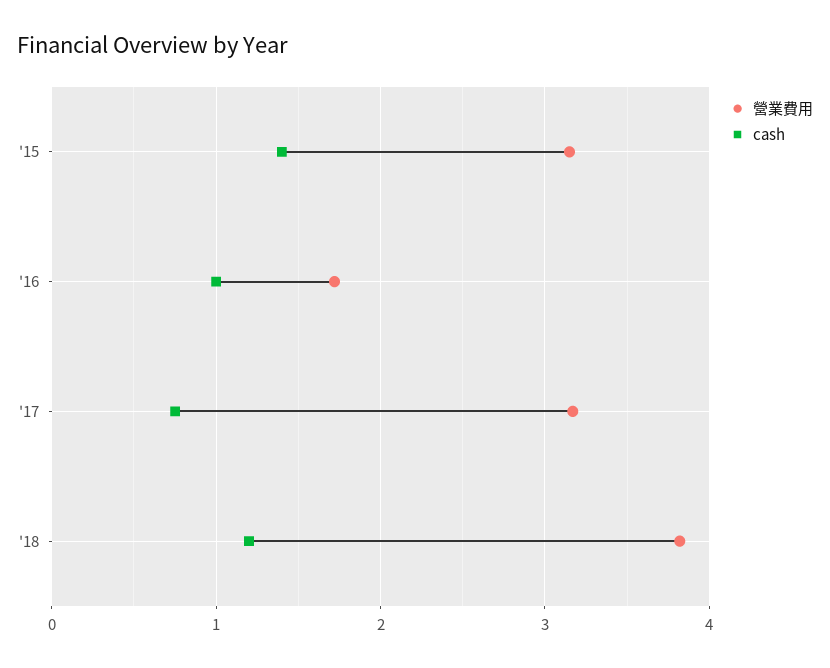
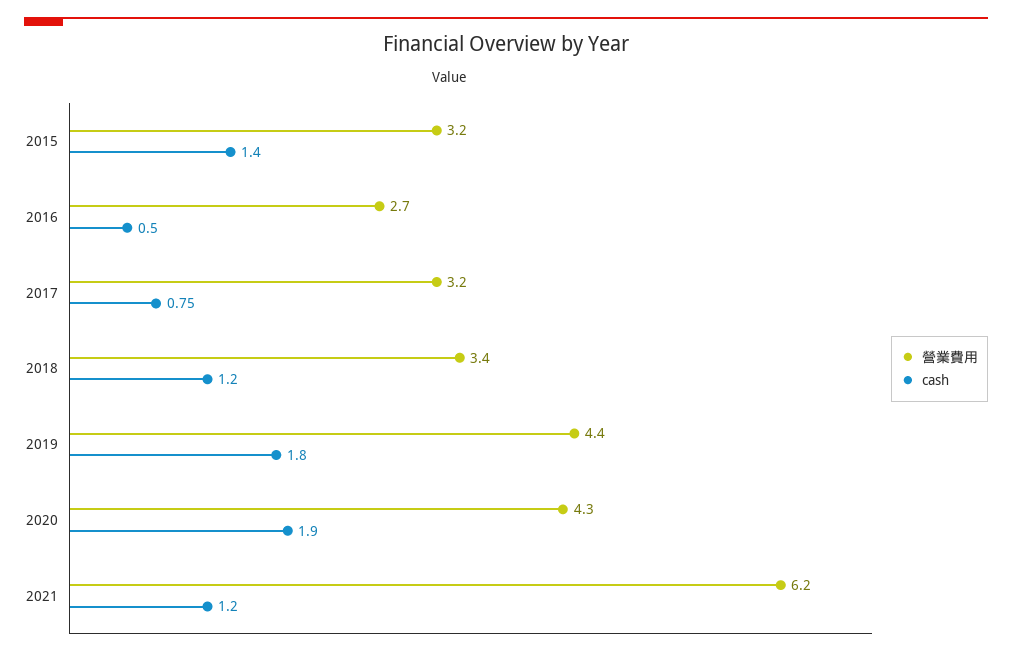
營業費用, '16: 1.7 -> 2.7
cash, '16: 1 -> 0.5
營業費用, '18: 3.8 -> 3.4
營業費用, 2019: none -> 4.4
cash, 2019: none -> 1.8
營業費用, 2020: none -> 4.3
cash, 2020: none -> 1.9
營業費用, 2021: none -> 6.2
cash, 2021: none -> 1.2

